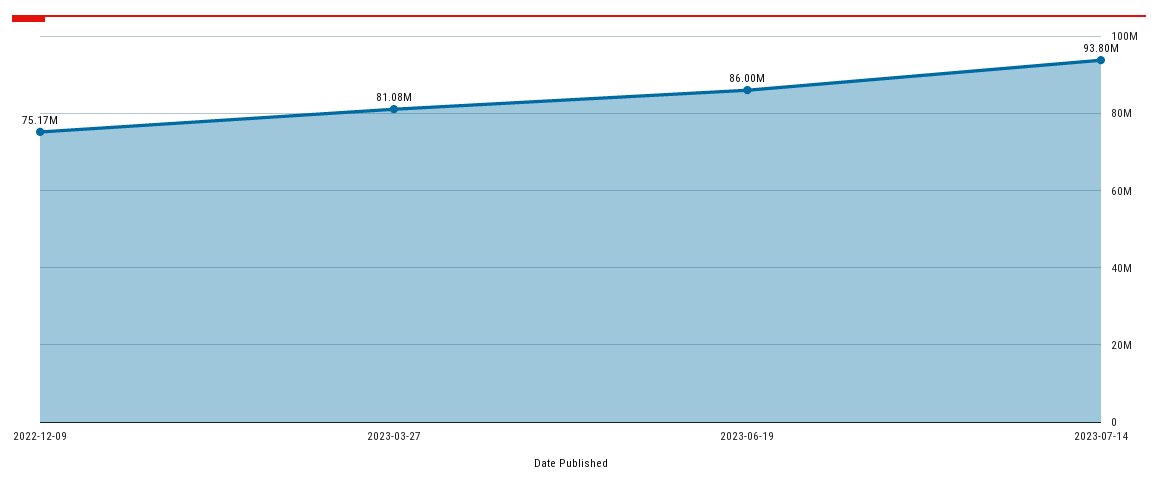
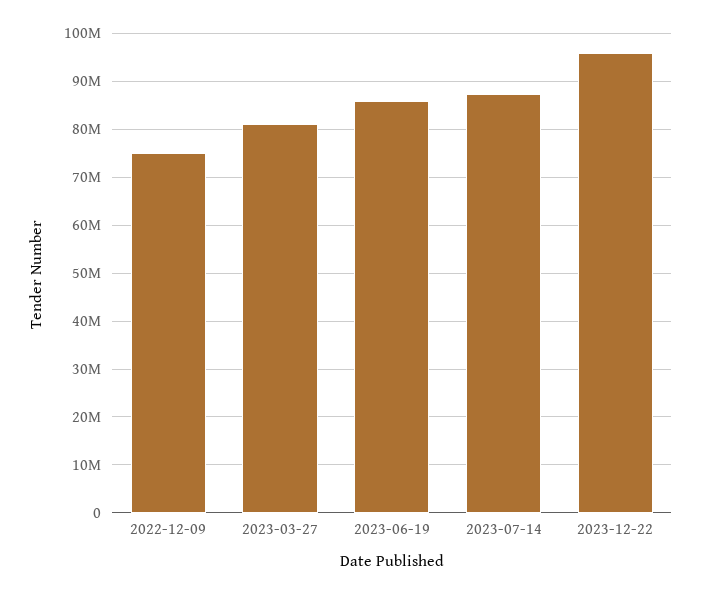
2023-07-14: 93800000 -> 88000000
2023-12-22: none -> 96000000

